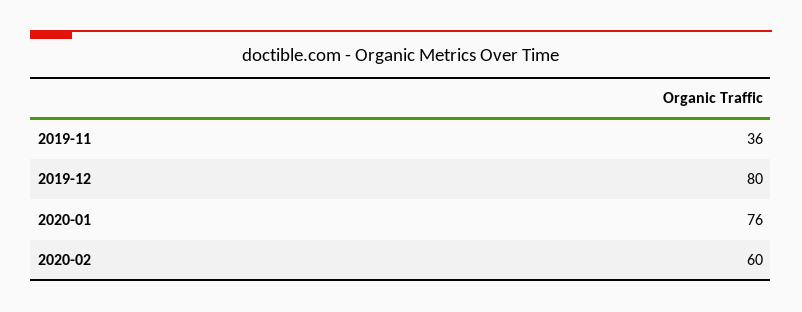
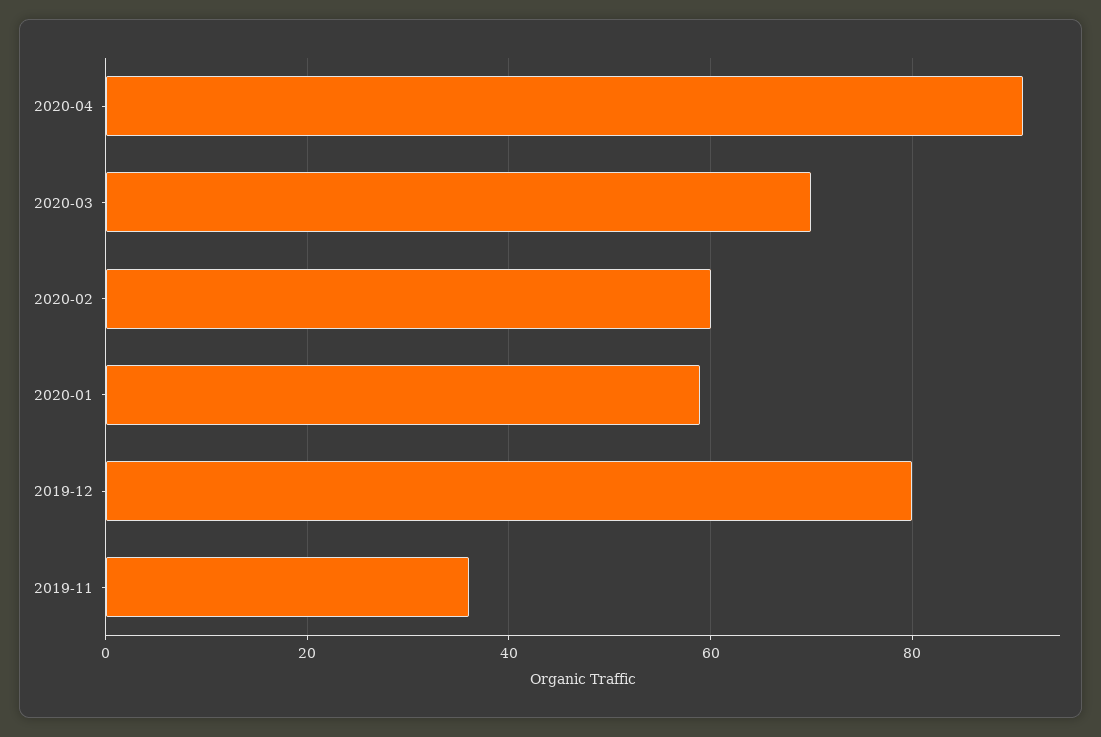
2020-01: 76 -> 60
2020-04: none -> 90
2020-03: none -> 70

